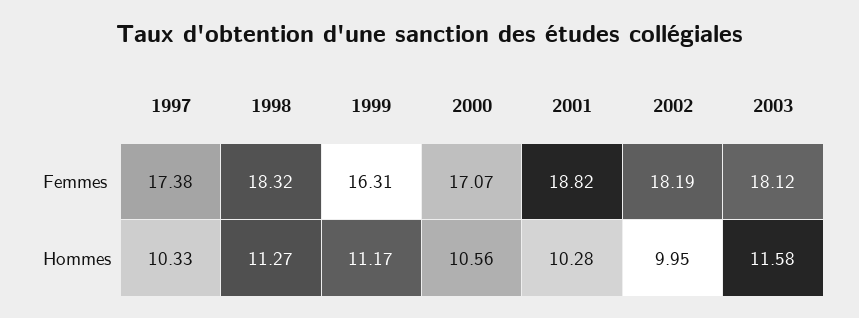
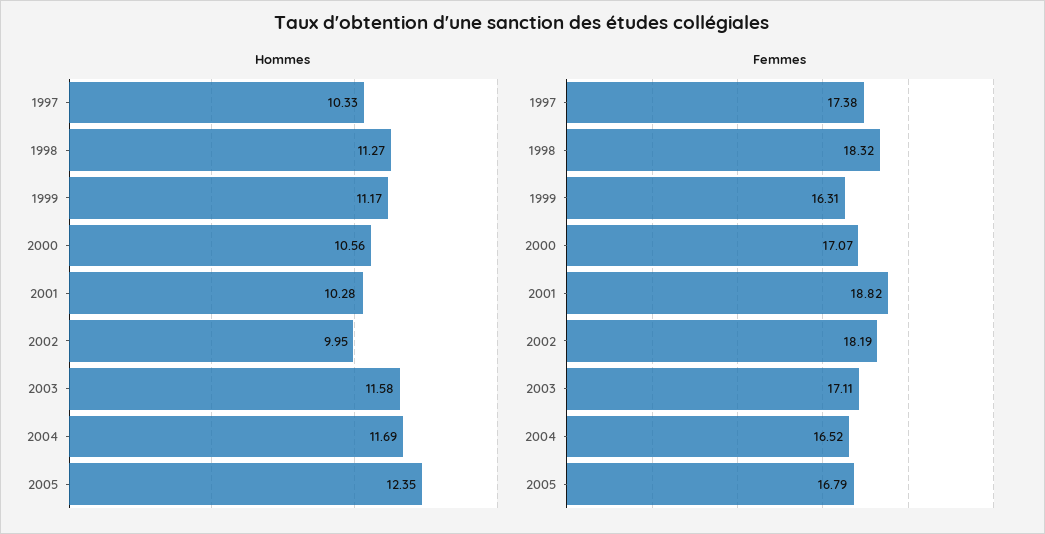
Femmes, 2003: 18.12 -> 17.11
Hommes, 2004: none -> 11.69
Hommes, 2005: none -> 12.35
Femmes, 2004: none -> 16.52
Femmes, 2005: none -> 16.79

